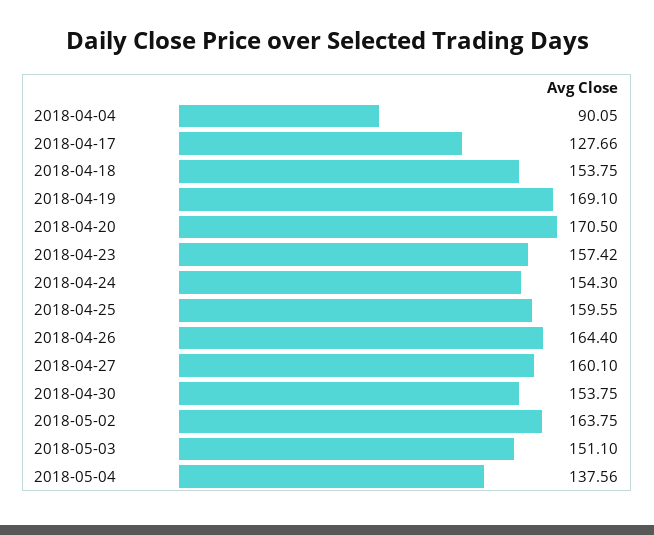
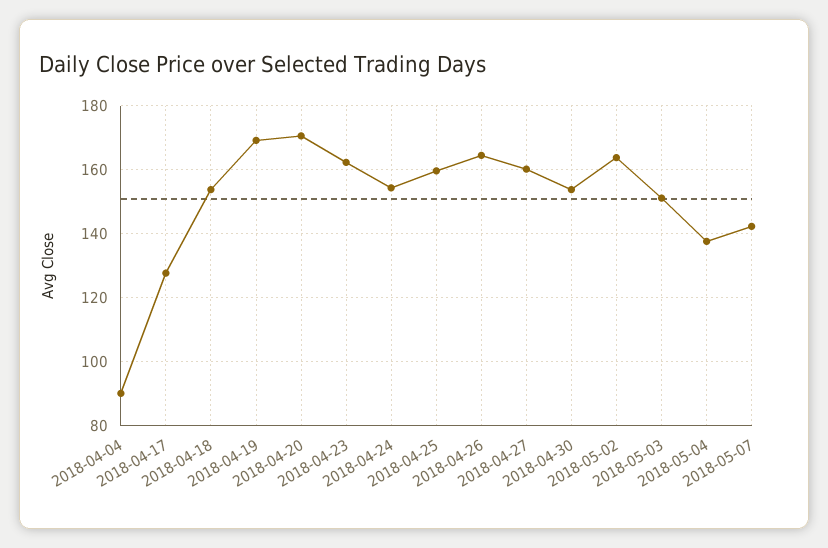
2018-04-23: 157.42 -> 162
2018-05-07: none -> 142

